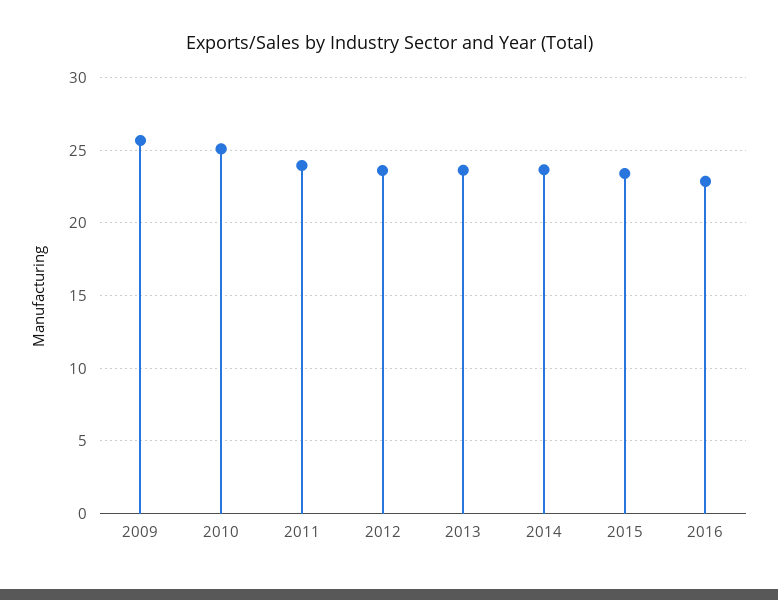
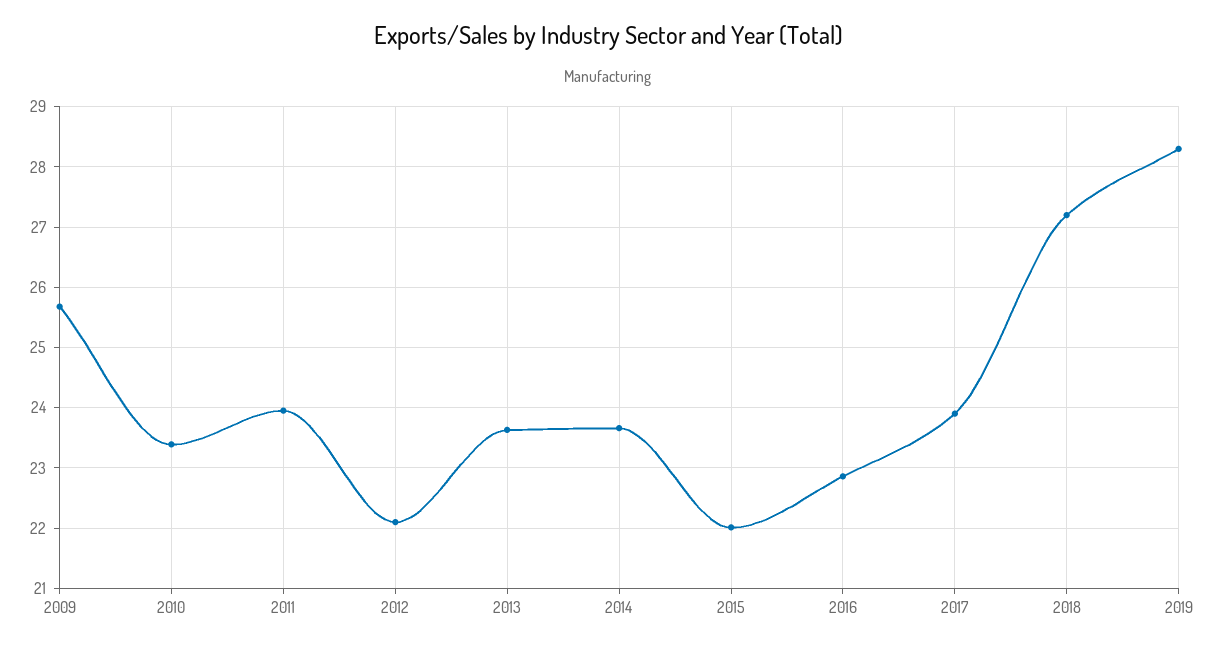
2010: 25 -> 23.4
2012: 23.5 -> 22.1
2015: 23.5 -> 22
2017: none -> 23.9
2018: none -> 27.2
2019: none -> 28.3

